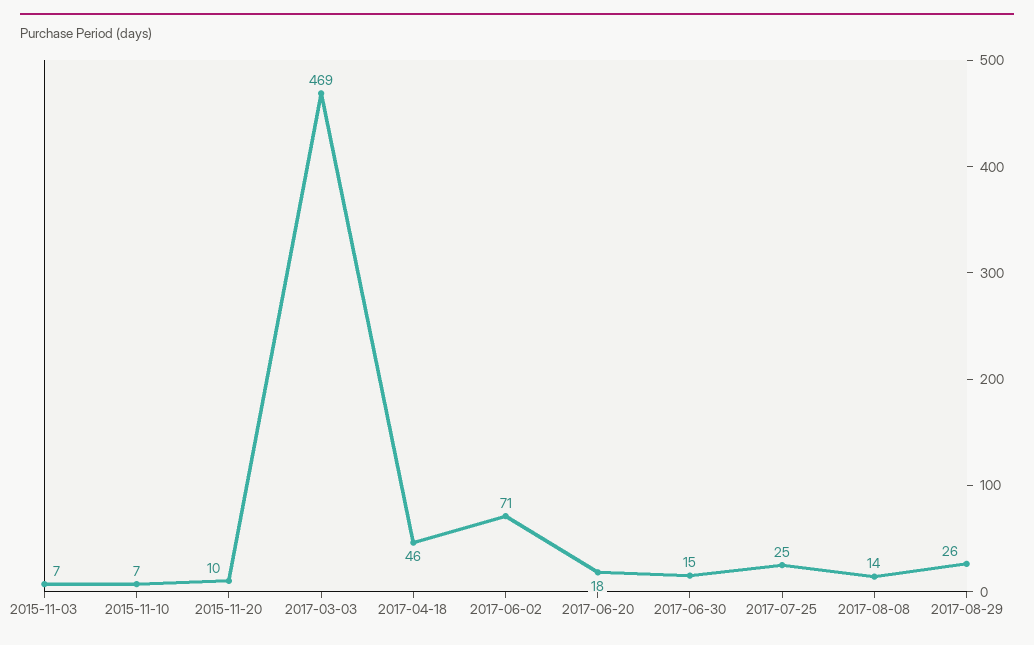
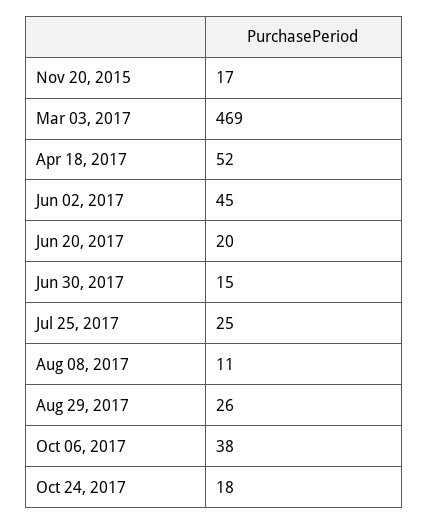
2015-11-03: 7 -> none
2015-11-10: 7 -> none
2015-11-20: 10 -> 17
2017-04-18: 46 -> 52
2017-06-02: 71 -> 45
2017-06-20: 18 -> 20
2017-08-08: 14 -> 11
Oct 06, 2017: none -> 38
Oct 24, 2017: none -> 18

